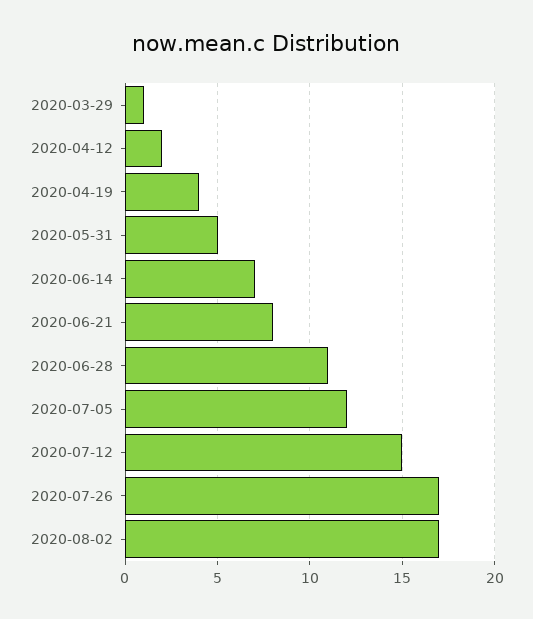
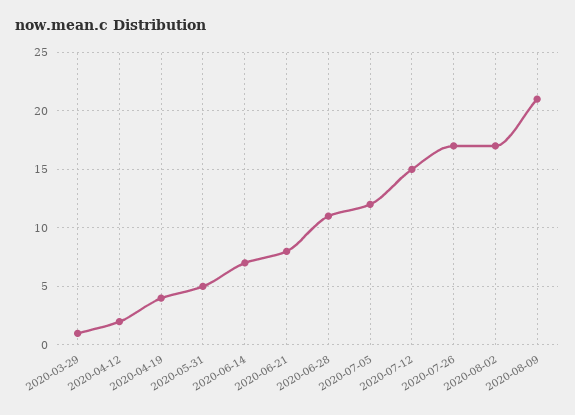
2020-08-09: none -> 21

